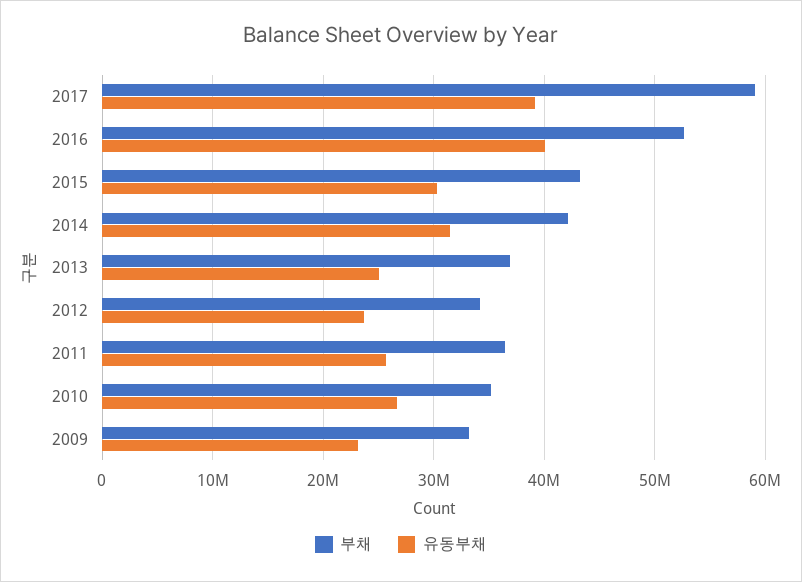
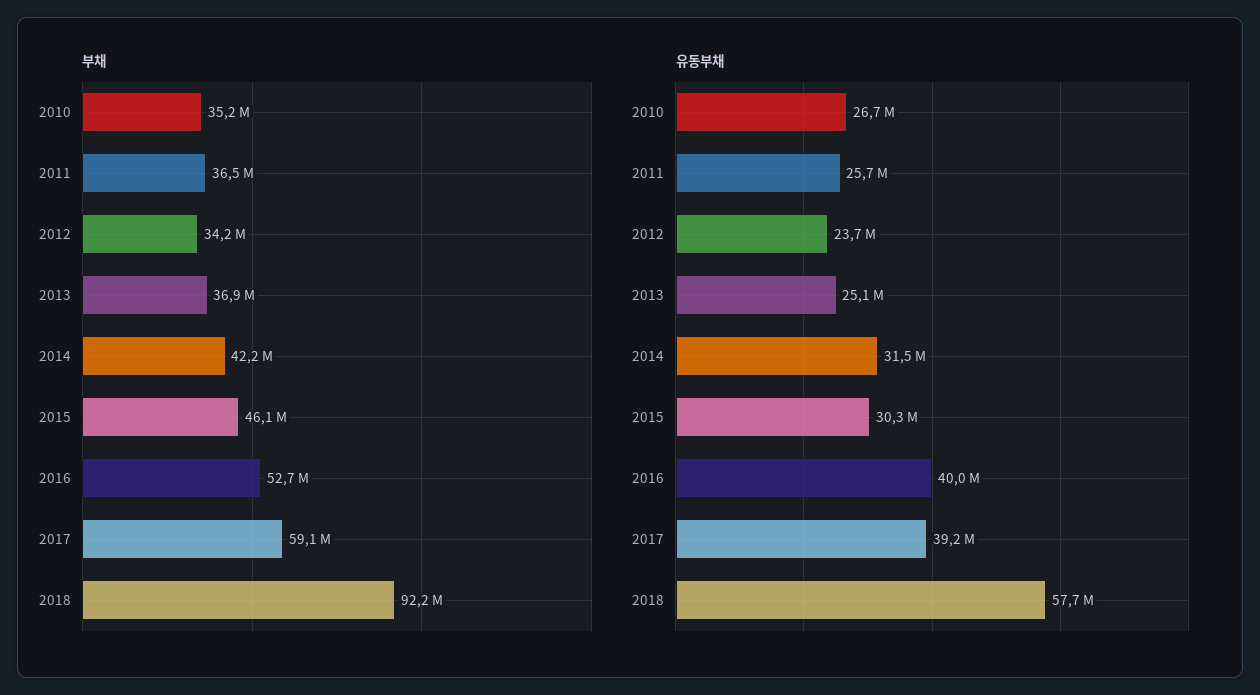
부채, 2015: 43000000 -> 46100000
부채, 2009: 33000000 -> none
유동부채, 2009: 23000000 -> none
부채, 2018: none -> 92200000
유동부채, 2018: none -> 57700000

